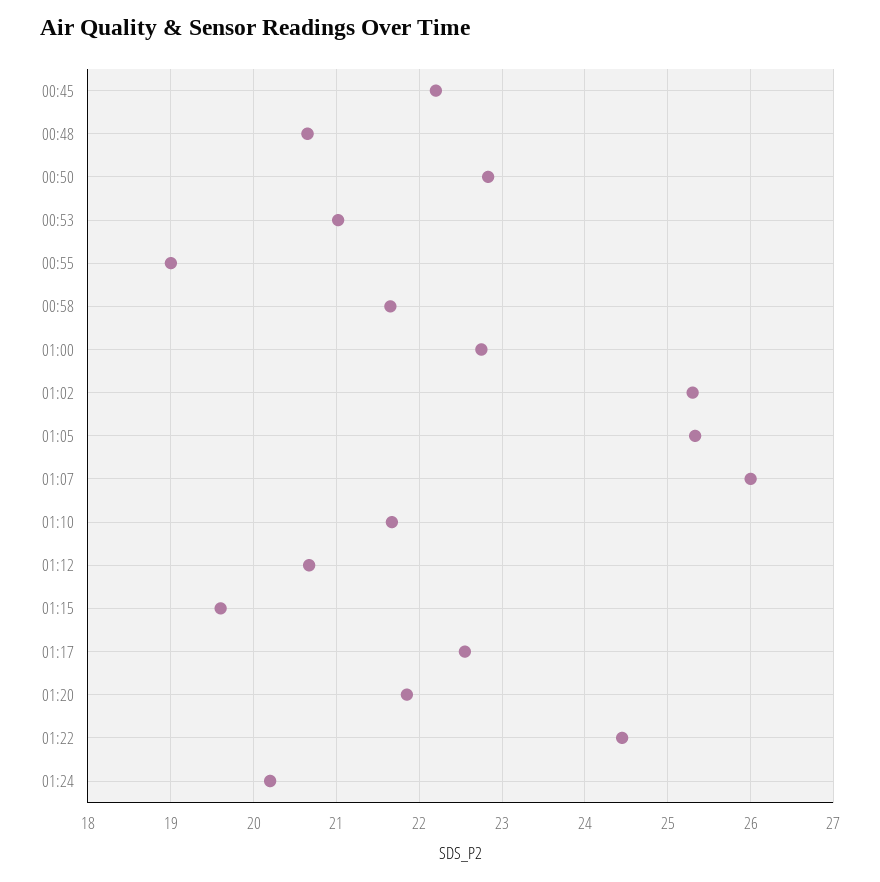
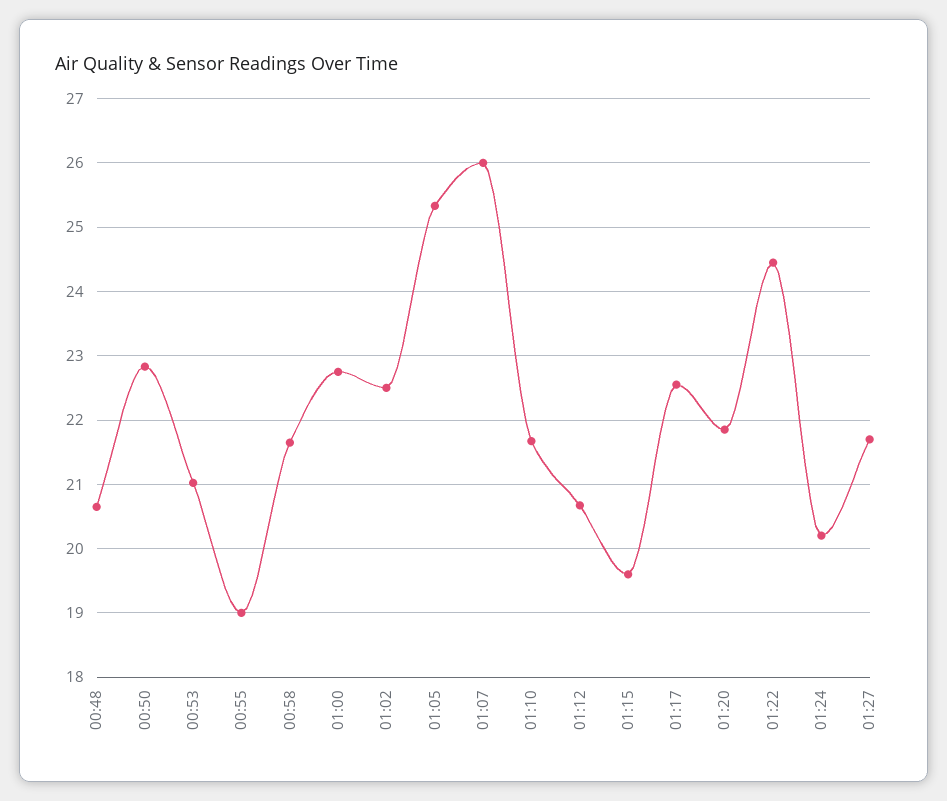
00:45: 22.2 -> none
01:02: 25.3 -> 22.5
01:27: none -> 21.7

